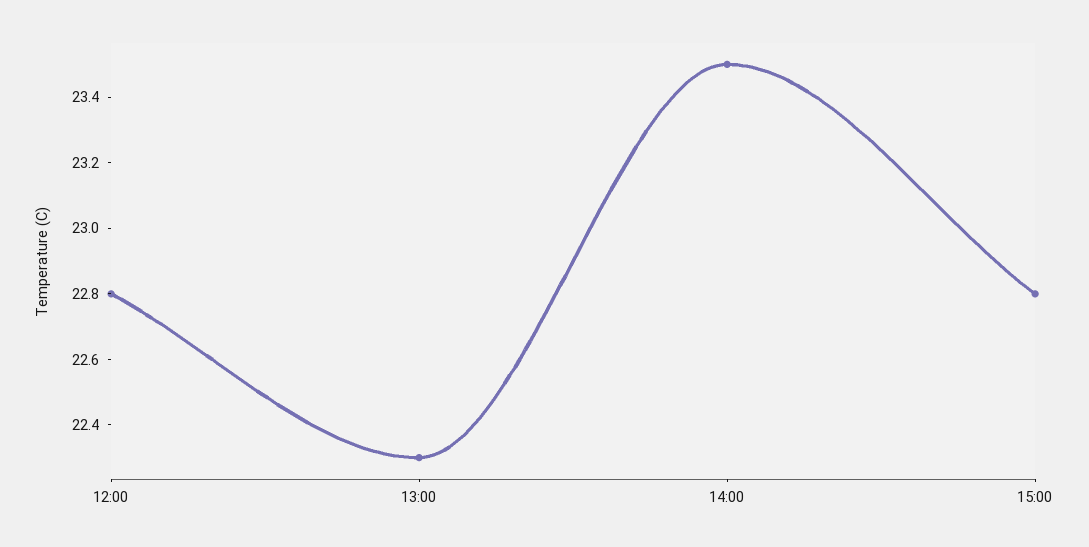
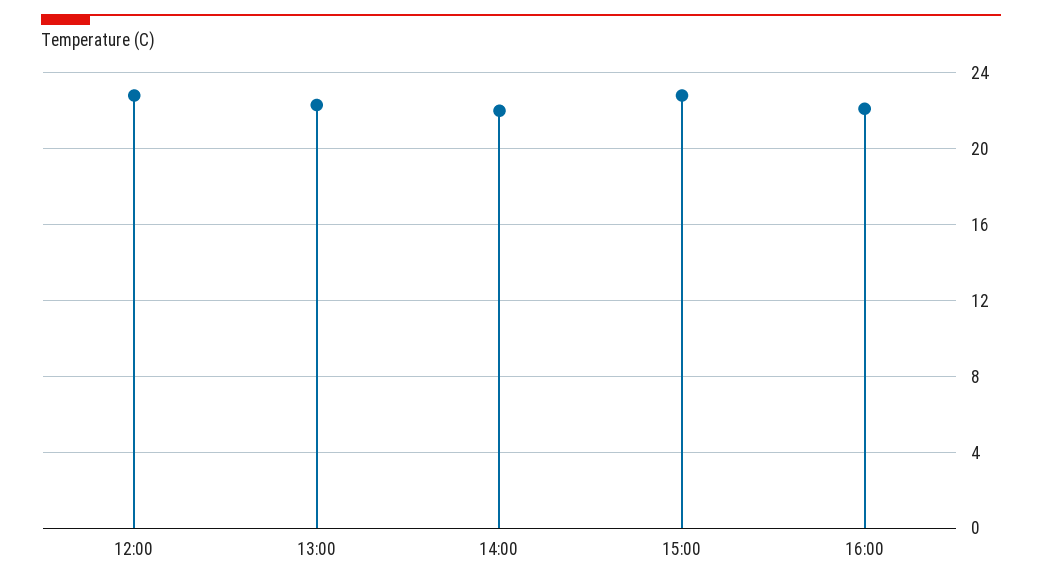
14:00: 23.5 -> 22
16:00: none -> 22

